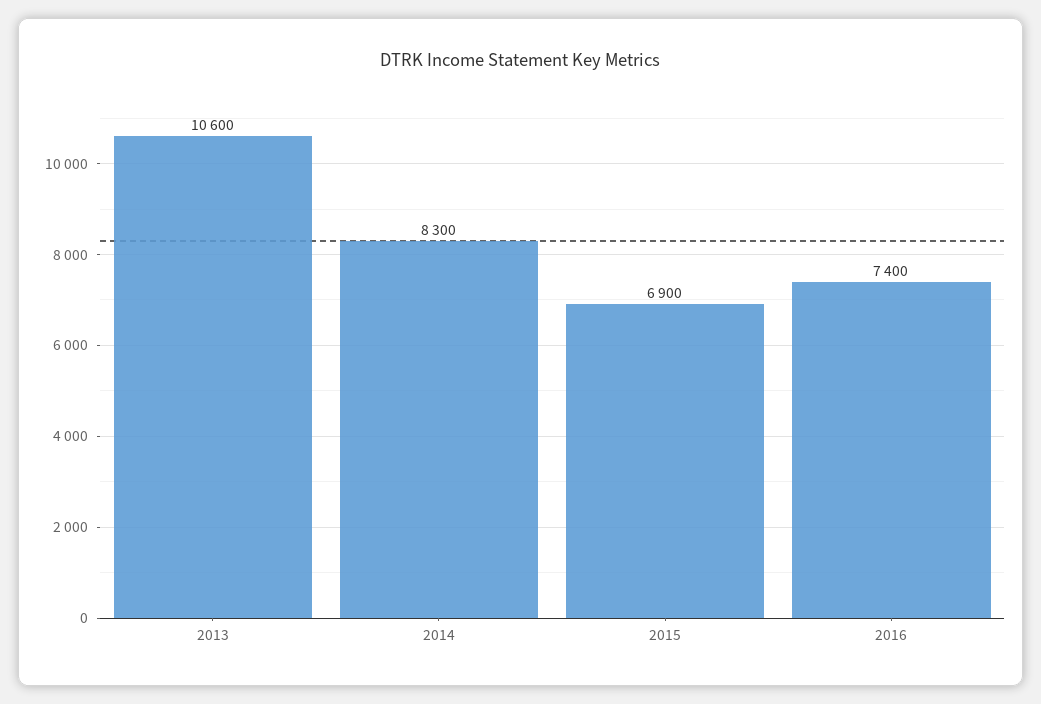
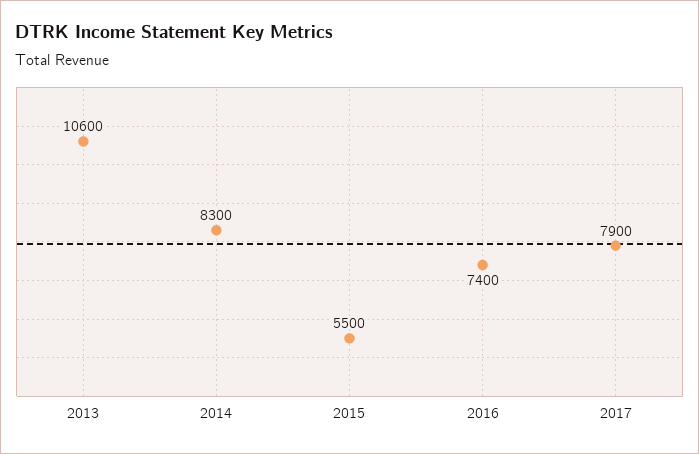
2015: 6900 -> 5500
2017: none -> 7900

